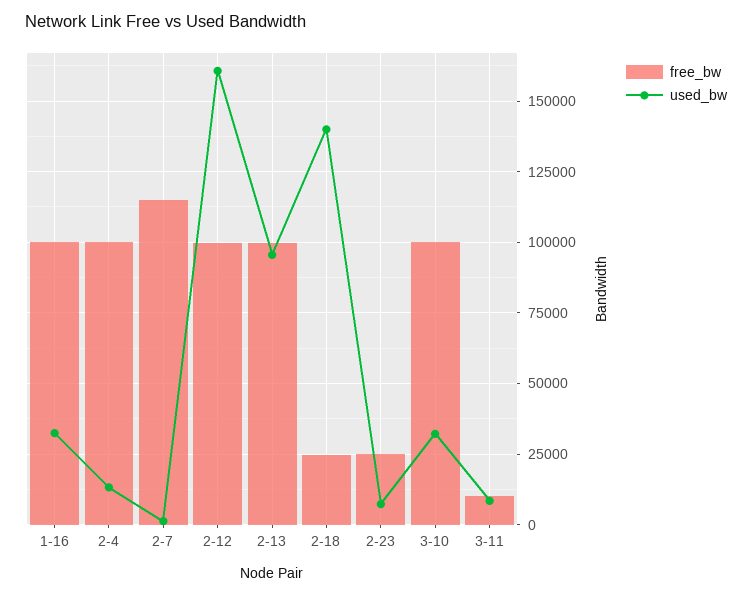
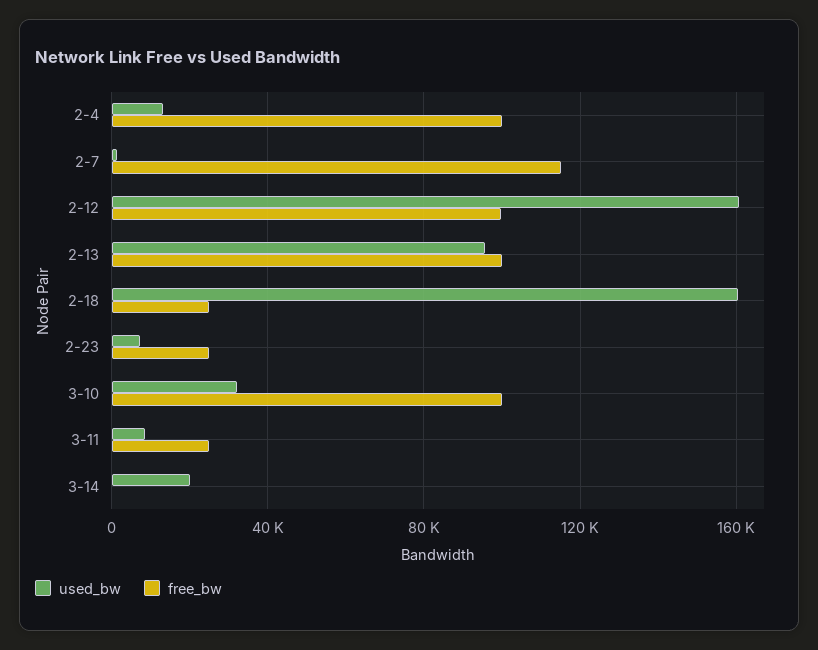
free_bw, 1-16: 100000 -> none
used_bw, 1-16: 32500 -> none
used_bw, 2-18: 140000 -> 160000
free_bw, 3-11: 10000 -> 25000
used_bw, 3-14: none -> 20000
free_bw, 3-14: none -> 0

